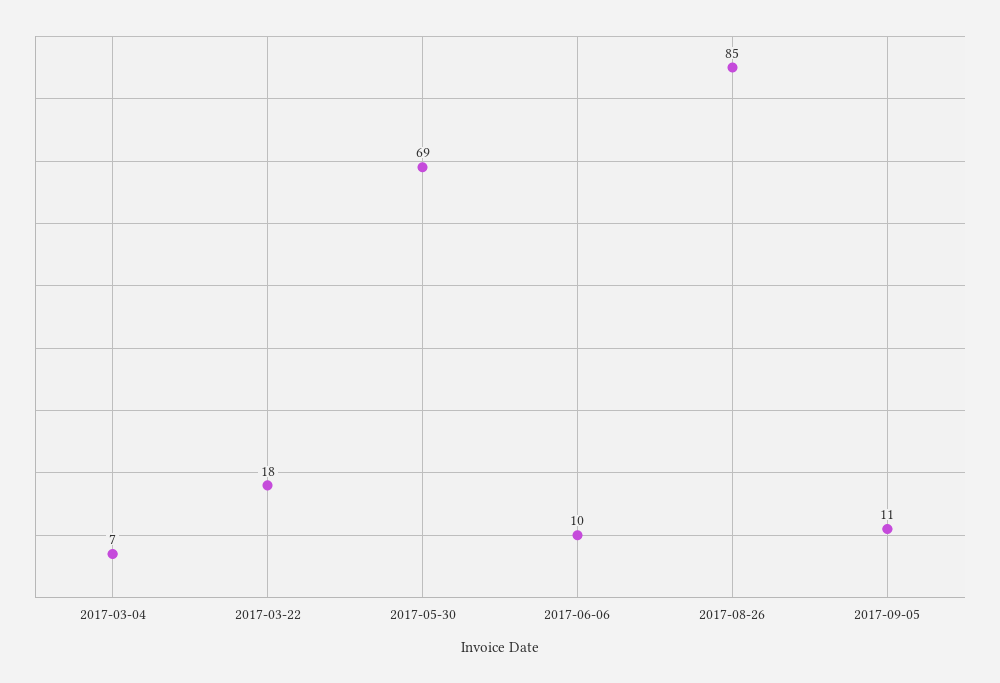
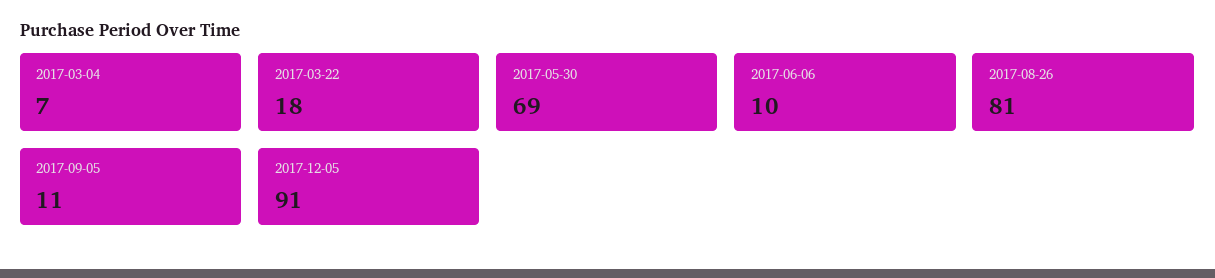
2017-08-26: 85 -> 81
2017-12-05: none -> 91

